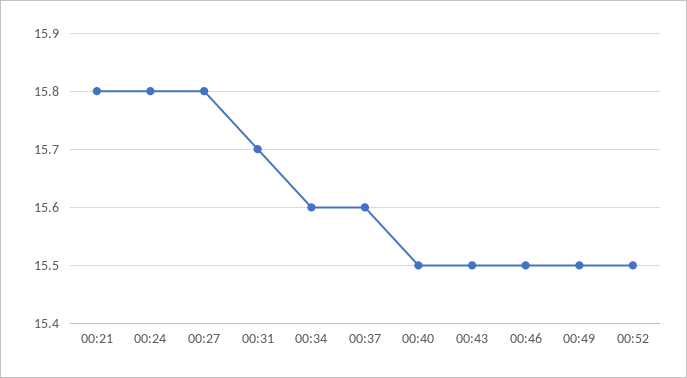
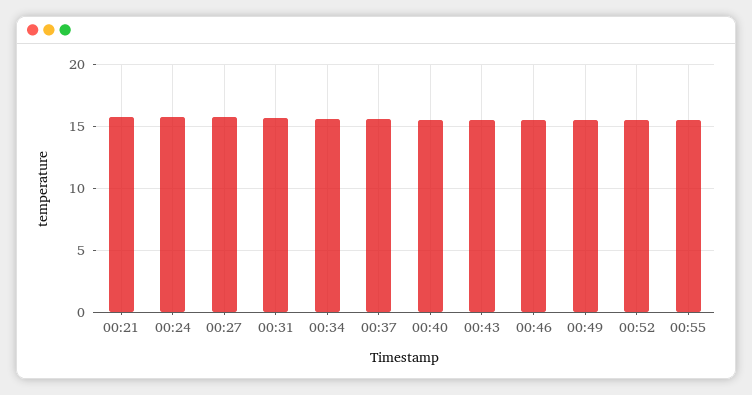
00:55: none -> 15.5

